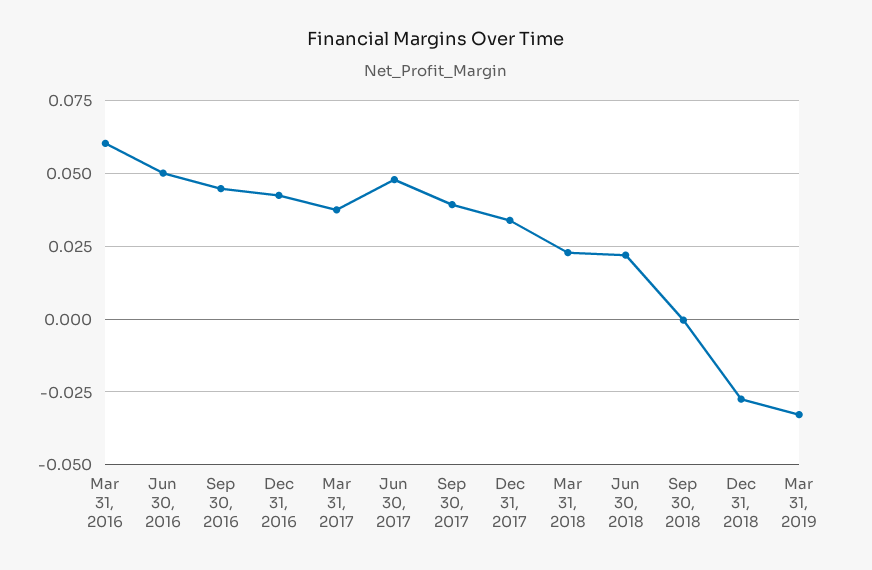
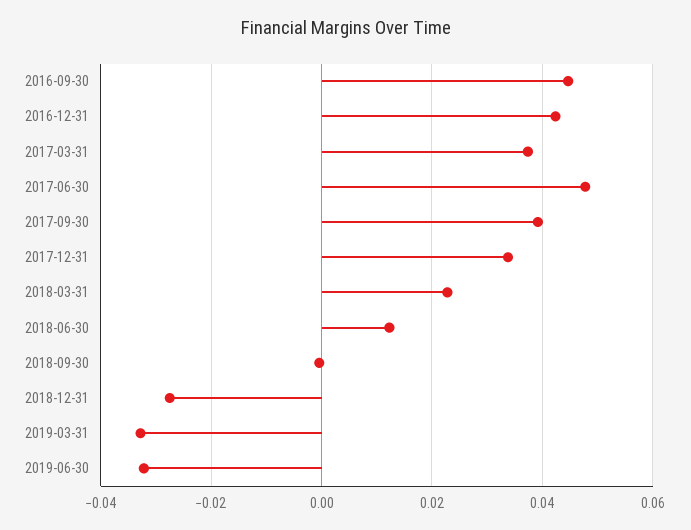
Mar 31, 2016: 0.06 -> none
Jun 30, 2016: 0.05 -> none
Jun 30, 2018: 0.0225 -> 0.012
2019-06-30: none -> -0.032

